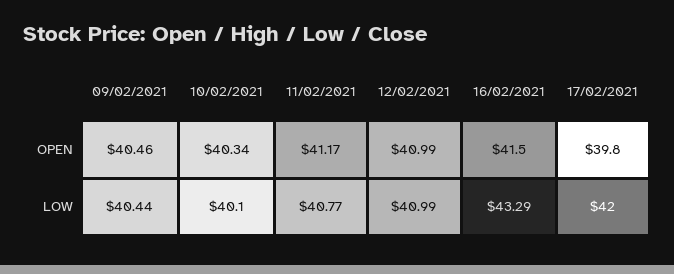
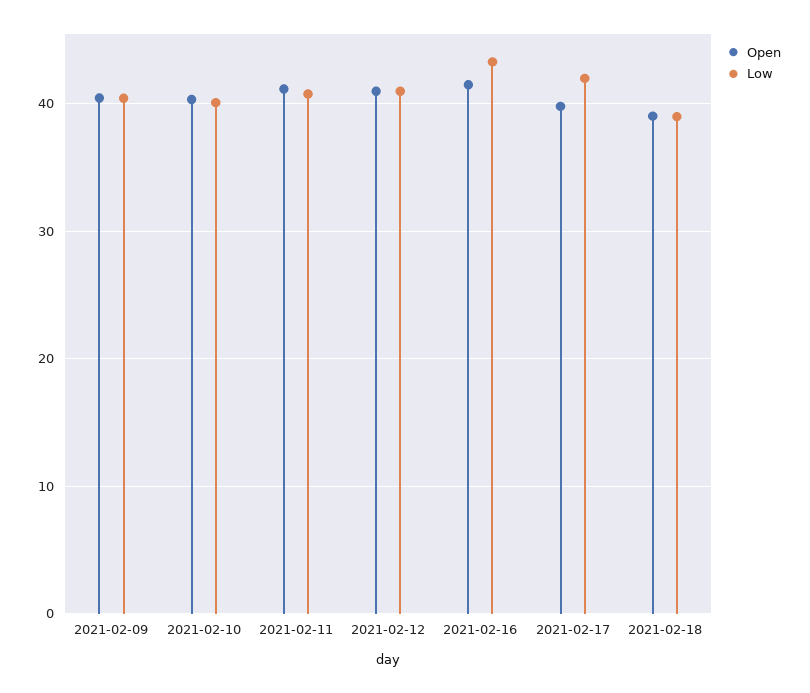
OPEN, 2021-02-18: none -> 39
LOW, 2021-02-18: none -> 39

